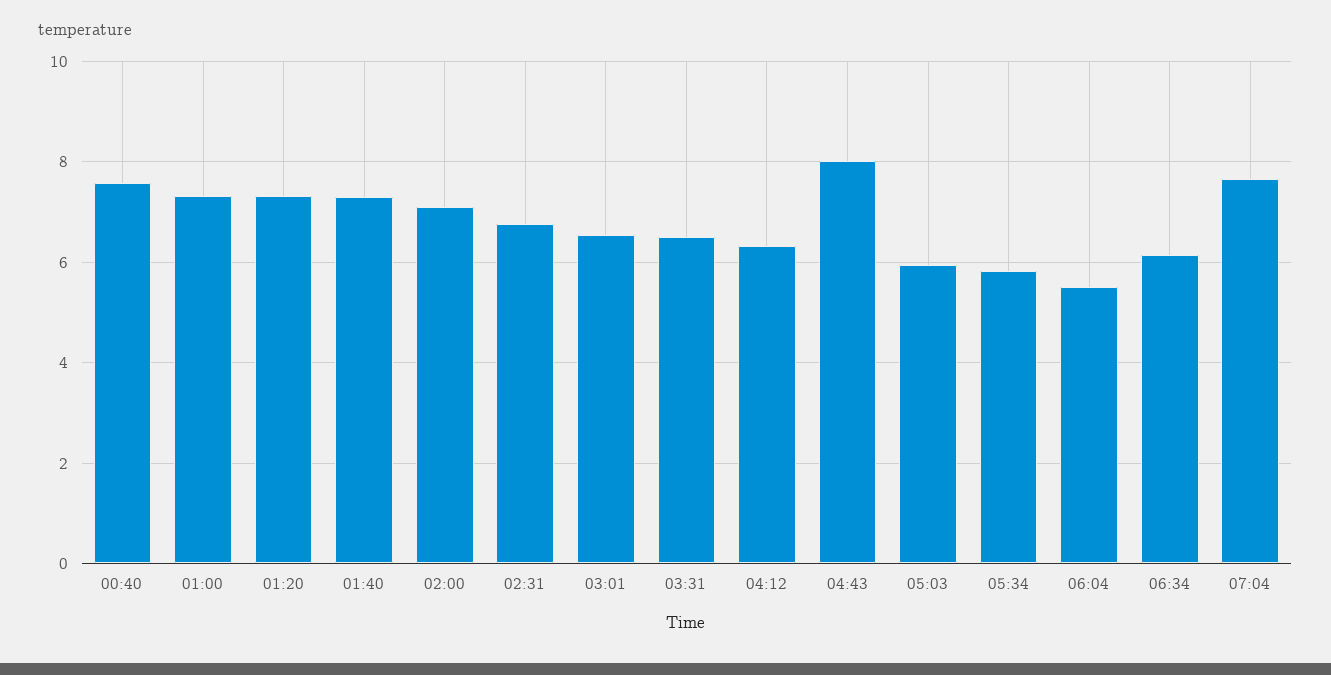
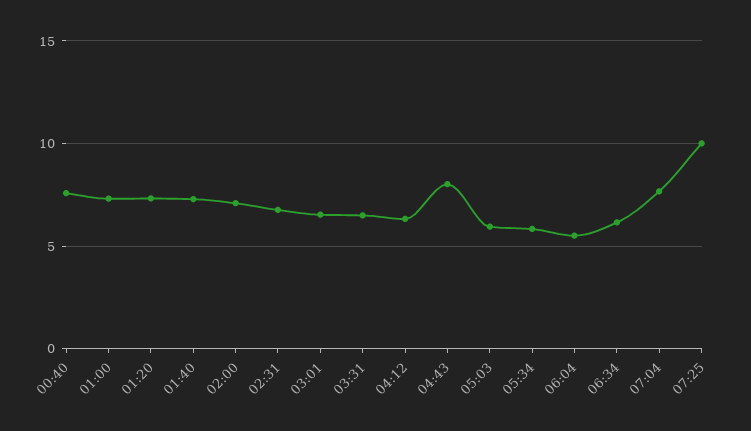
07:25: none -> 10

